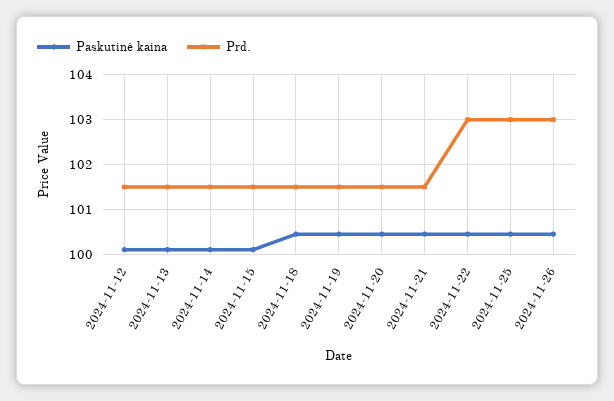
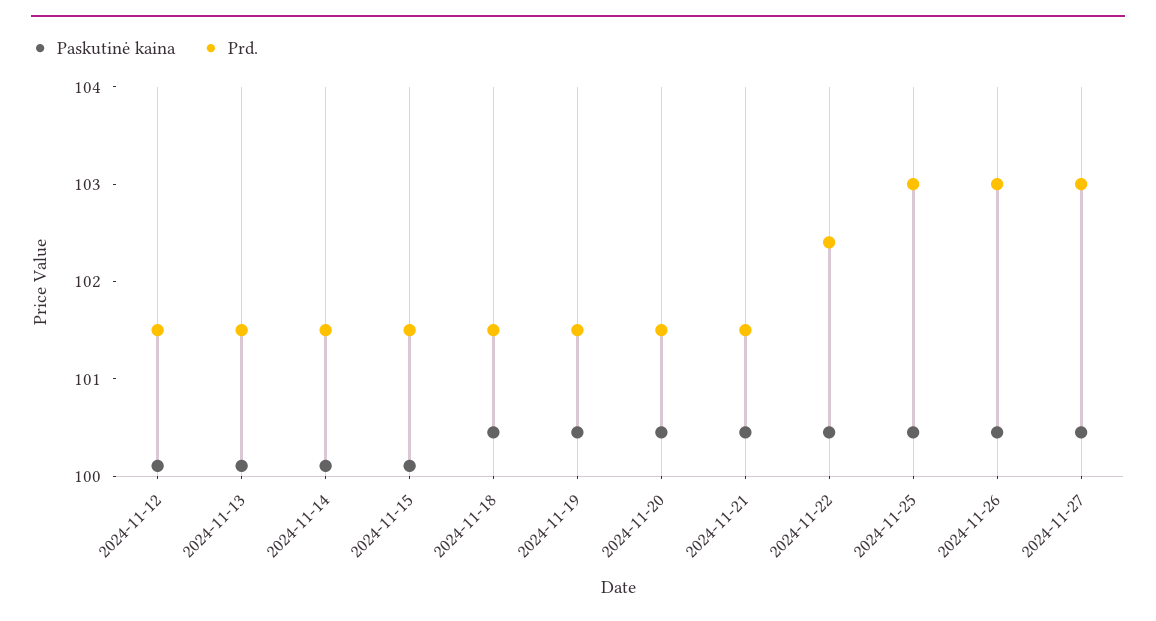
Prd., 2024-11-22: 103 -> 102.4
Paskutinė kaina, 2024-11-27: none -> 100.4
Prd., 2024-11-27: none -> 103

